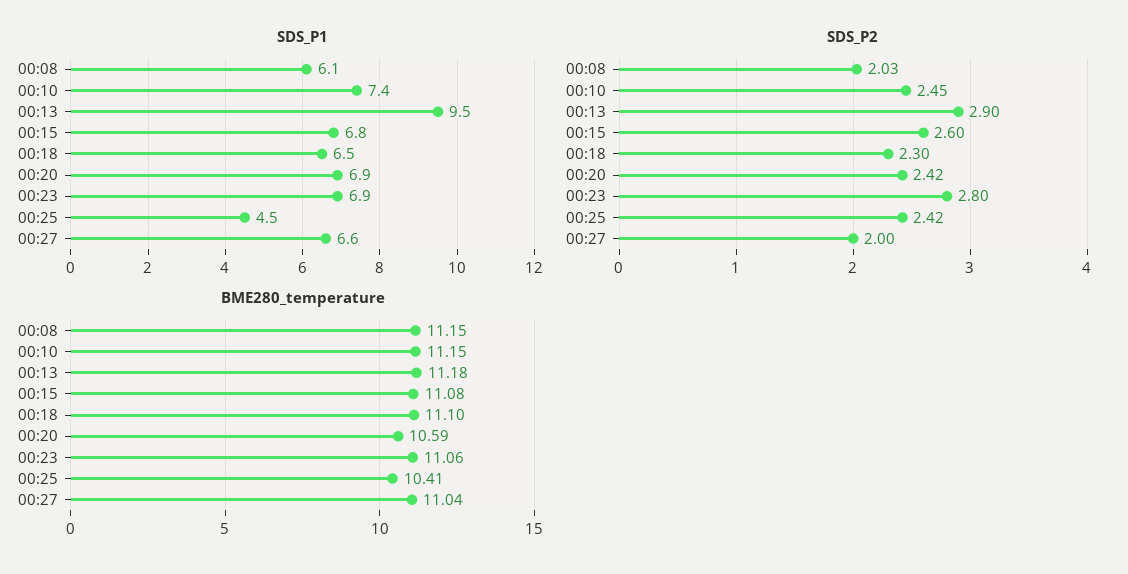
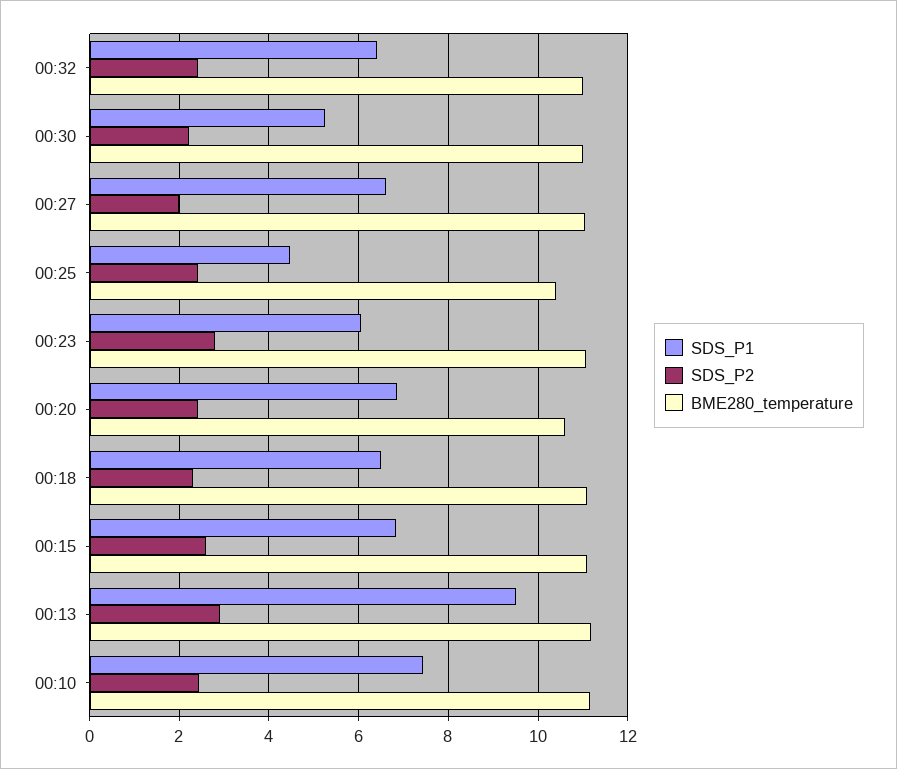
SDS_P1, 00:08: 6.1 -> none
SDS_P1, 00:23: 6.9 -> 6
SDS_P2, 00:08: 2.03 -> none
BME280_temperature, 00:08: 11.15 -> none
SDS_P1, 00:32: none -> 6.4
SDS_P2, 00:32: none -> 2.4
BME280_temperature, 00:32: none -> 11
SDS_P1, 00:30: none -> 5.2
SDS_P2, 00:30: none -> 2.2
BME280_temperature, 00:30: none -> 11

